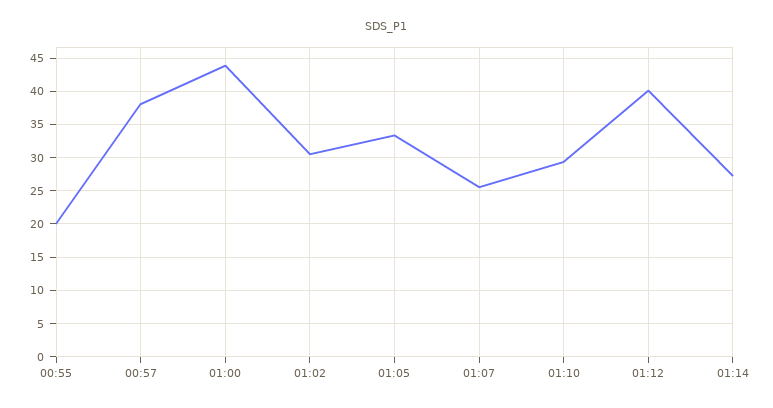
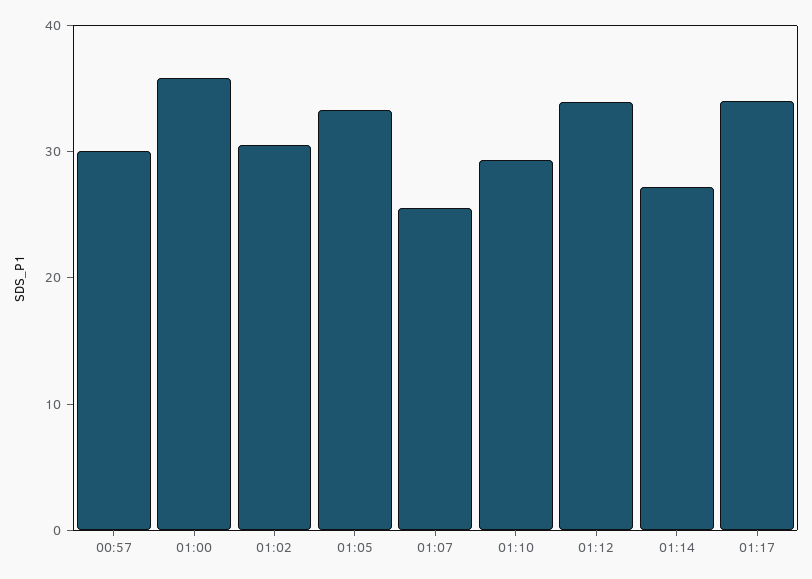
00:55: 20 -> none
00:57: 38 -> 30
01:00: 44 -> 36
01:12: 40 -> 34
01:17: none -> 34

